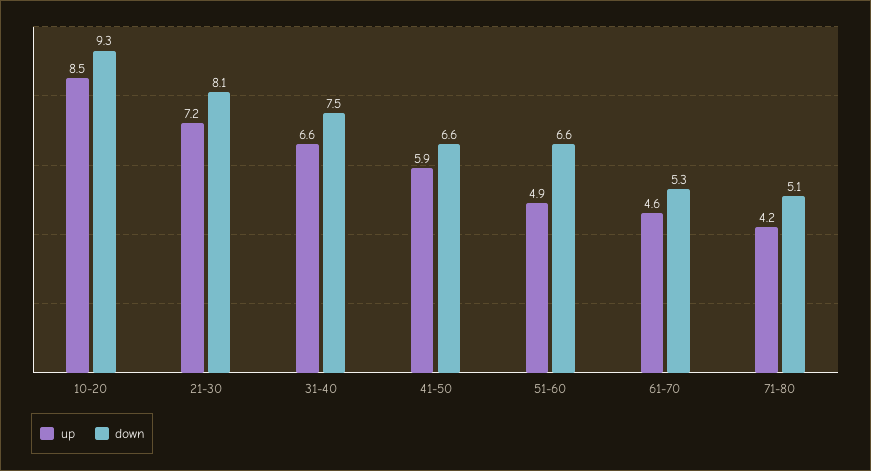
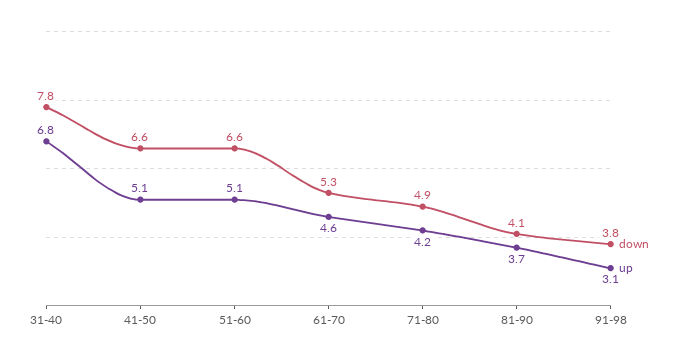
up, 10-20: 8.5 -> none
down, 10-20: 9.3 -> none
up, 21-30: 7.2 -> none
down, 21-30: 8.1 -> none
up, 31-40: 6.6 -> 6.8
down, 31-40: 7.5 -> 7.8
up, 41-50: 5.9 -> 5.1
up, 51-60: 4.9 -> 5.1
down, 71-80: 5.1 -> 4.9
down, 81-90: none -> 4.1
up, 81-90: none -> 3.7
down, 91-98: none -> 3.8
up, 91-98: none -> 3.1

